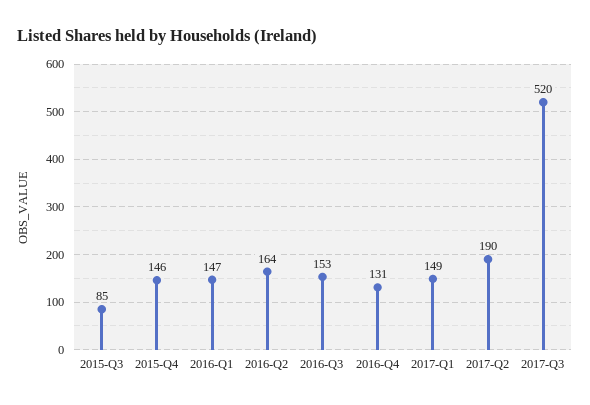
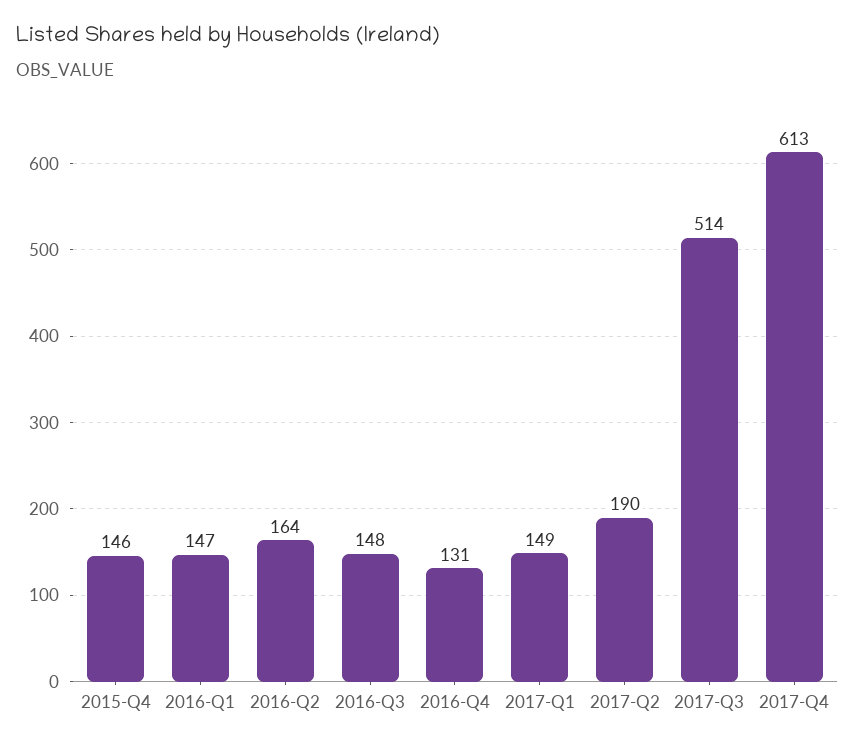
2015-Q3: 85 -> none
2016-Q3: 153 -> 148
2017-Q3: 520 -> 514
2017-Q4: none -> 613

